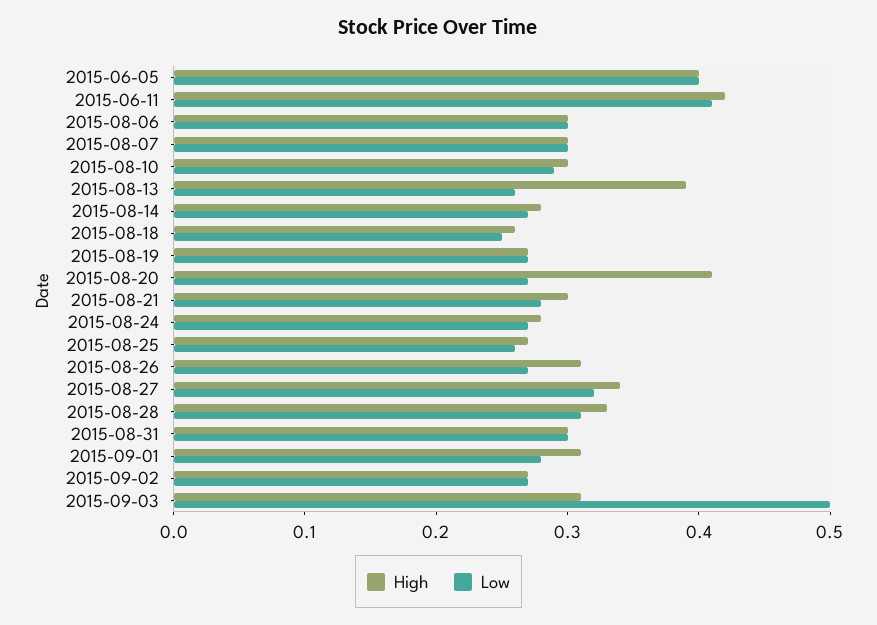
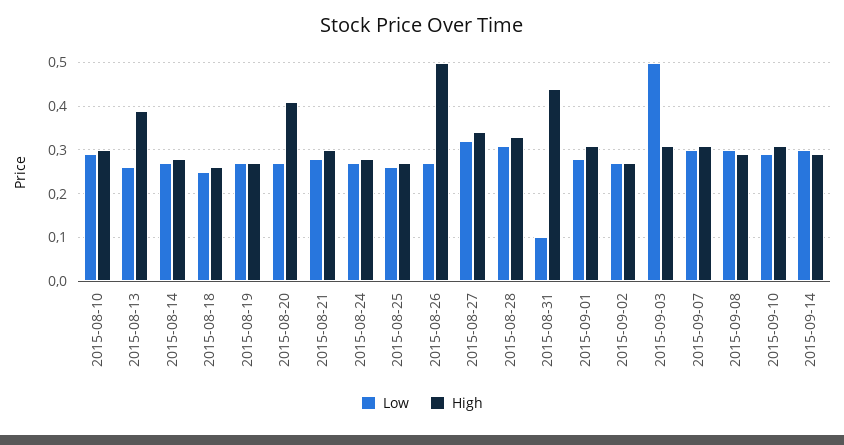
High, 2015-06-05: 0.4 -> none
Low, 2015-06-05: 0.4 -> none
High, 2015-06-11: 0.42 -> none
Low, 2015-06-11: 0.41 -> none
High, 2015-08-06: 0.3 -> none
Low, 2015-08-06: 0.3 -> none
High, 2015-08-07: 0.3 -> none
Low, 2015-08-07: 0.3 -> none
High, 2015-08-26: 0.31 -> 0.5
High, 2015-08-31: 0.3 -> 0.45
Low, 2015-08-31: 0.3 -> 0.1
Low, 2015-09-07: none -> 0.3
High, 2015-09-07: none -> 0.3
Low, 2015-09-08: none -> 0.3
High, 2015-09-08: none -> 0.3
Low, 2015-09-10: none -> 0.3
High, 2015-09-10: none -> 0.3
Low, 2015-09-14: none -> 0.3
High, 2015-09-14: none -> 0.3

